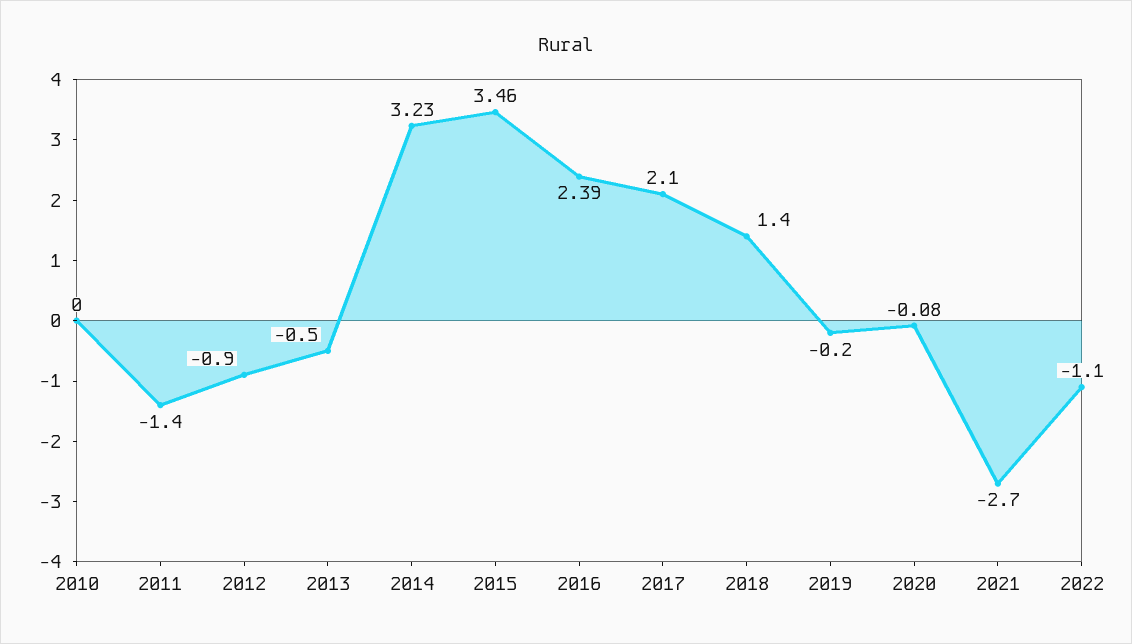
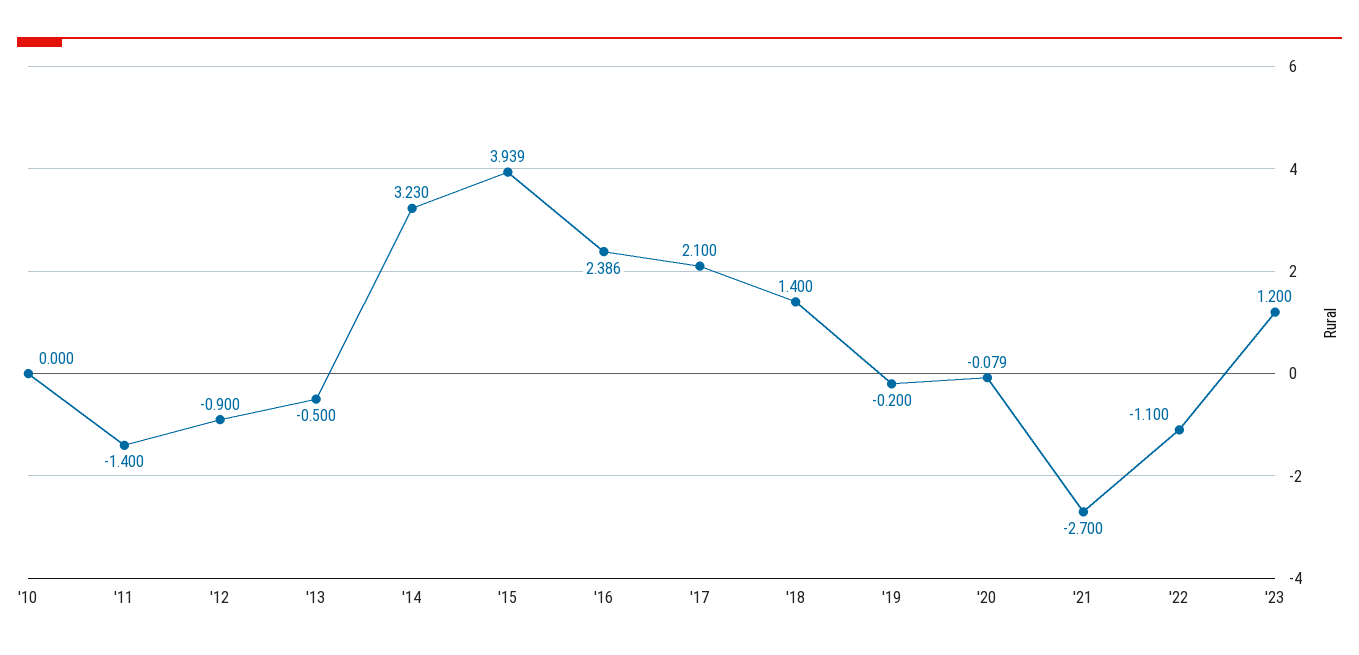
2015: 3.46 -> 3.939
'23: none -> 1.2

